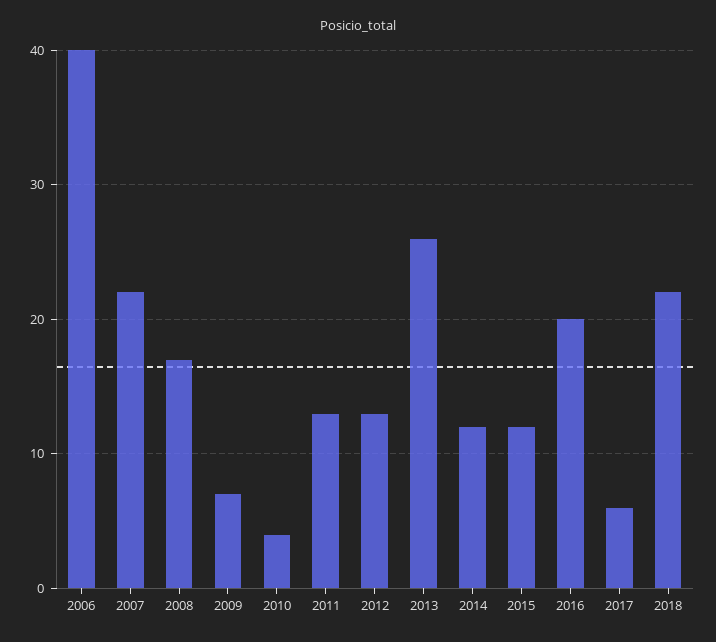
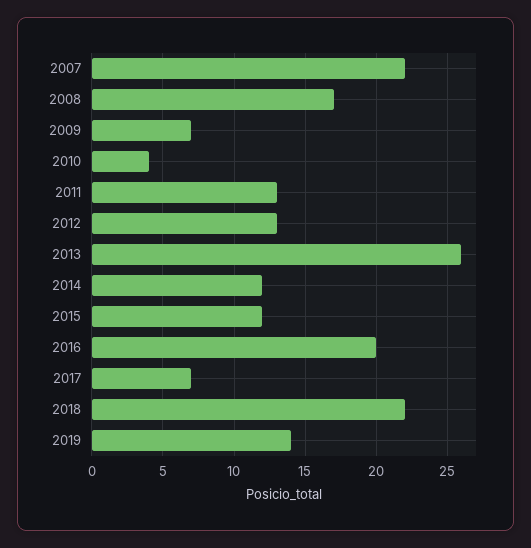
2006: 40 -> none
2017: 6 -> 7
2019: none -> 14

